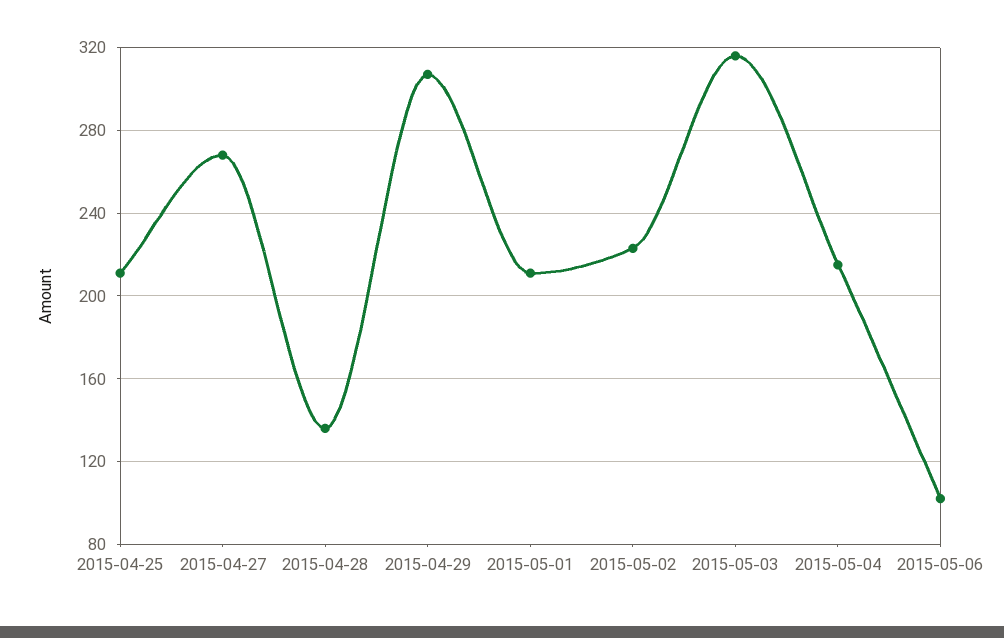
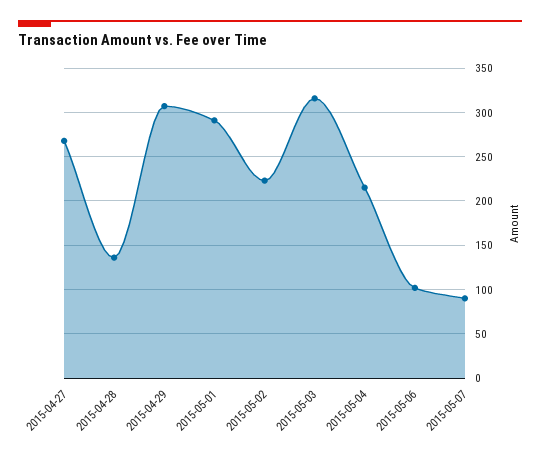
2015-04-25: 210 -> none
2015-05-01: 210 -> 290
2015-05-07: none -> 90

